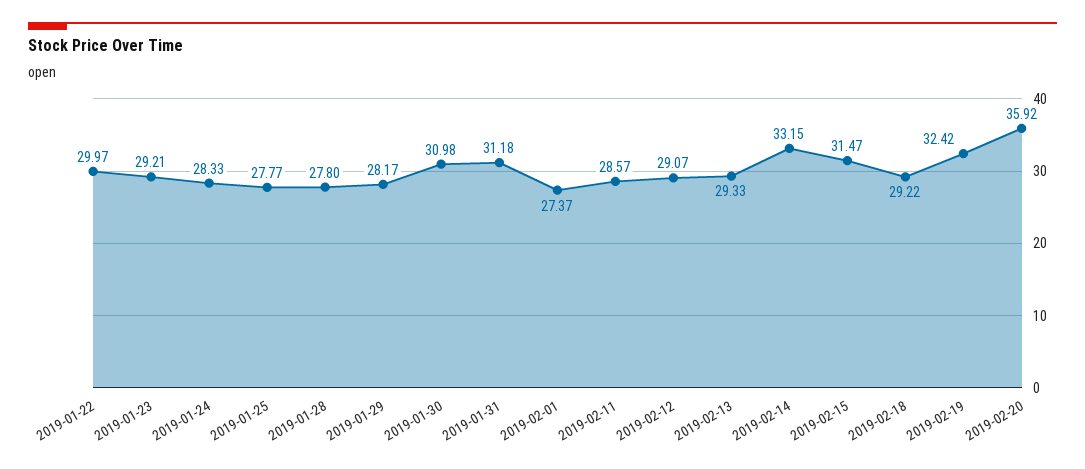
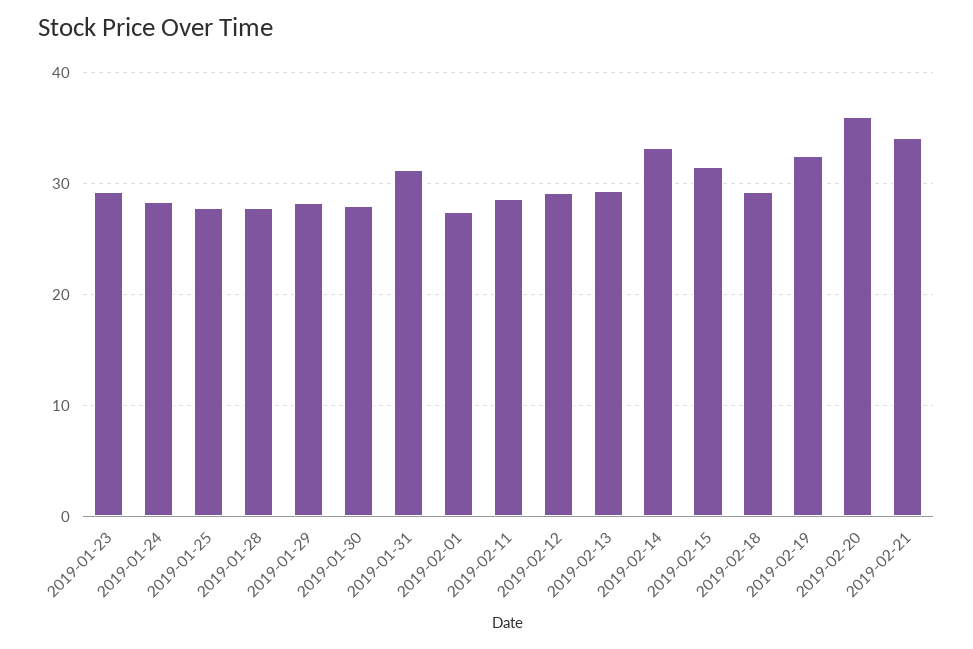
2019-01-22: 29.97 -> none
2019-01-30: 30.98 -> 28
2019-02-21: none -> 34

